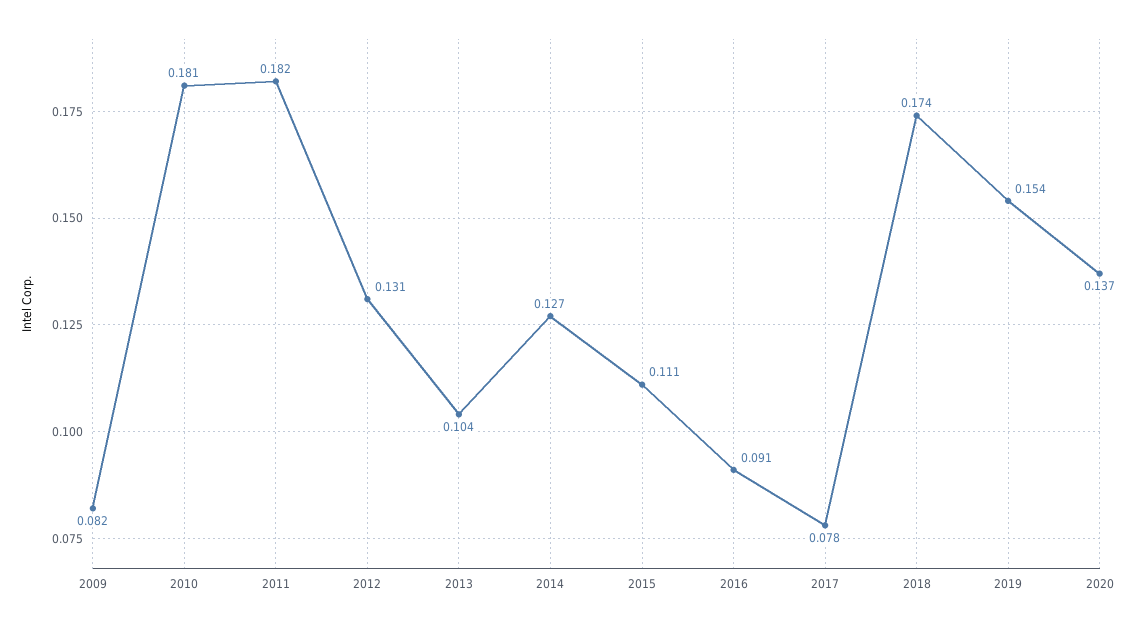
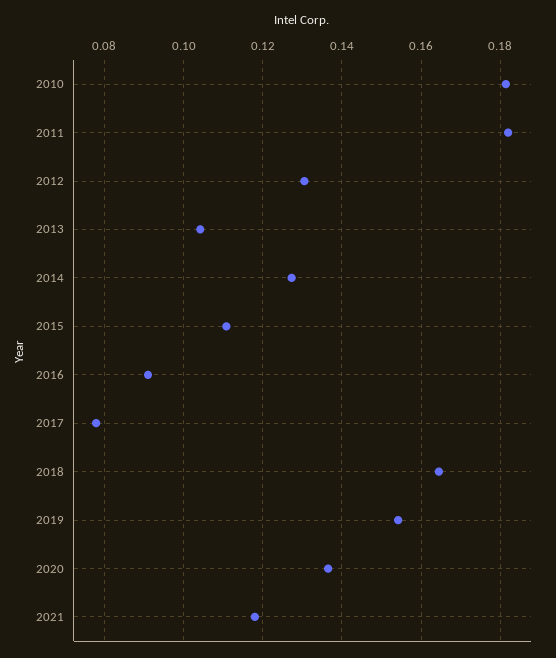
2009: 0.082 -> none
2018: 0.174 -> 0.164
2021: none -> 0.118

